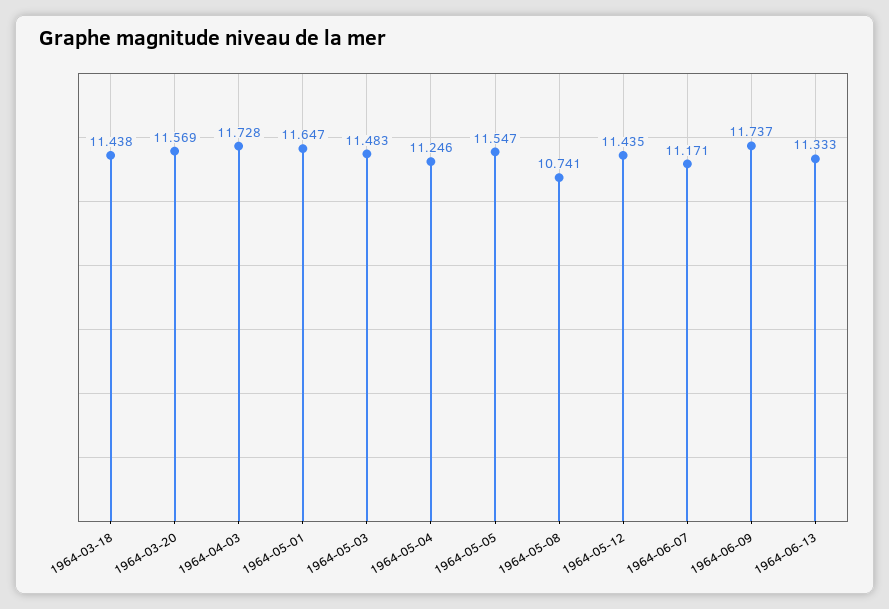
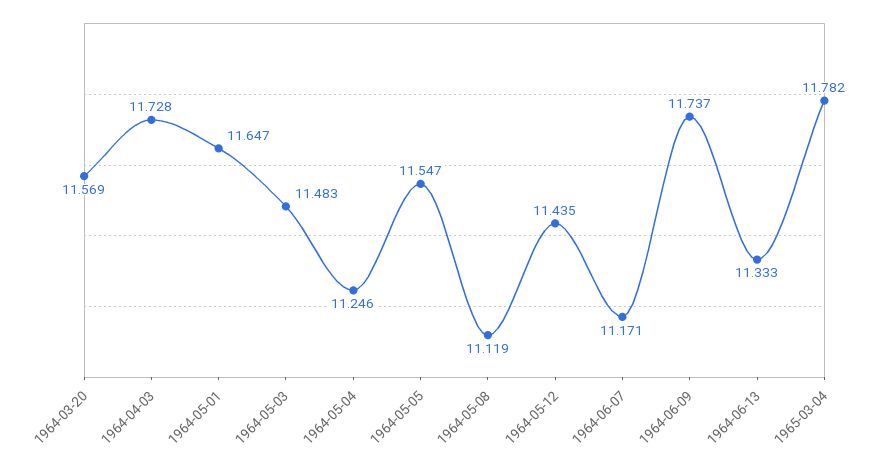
1964-03-18: 11.438 -> none
1964-05-08: 10.741 -> 11.119
1965-03-04: none -> 11.782

